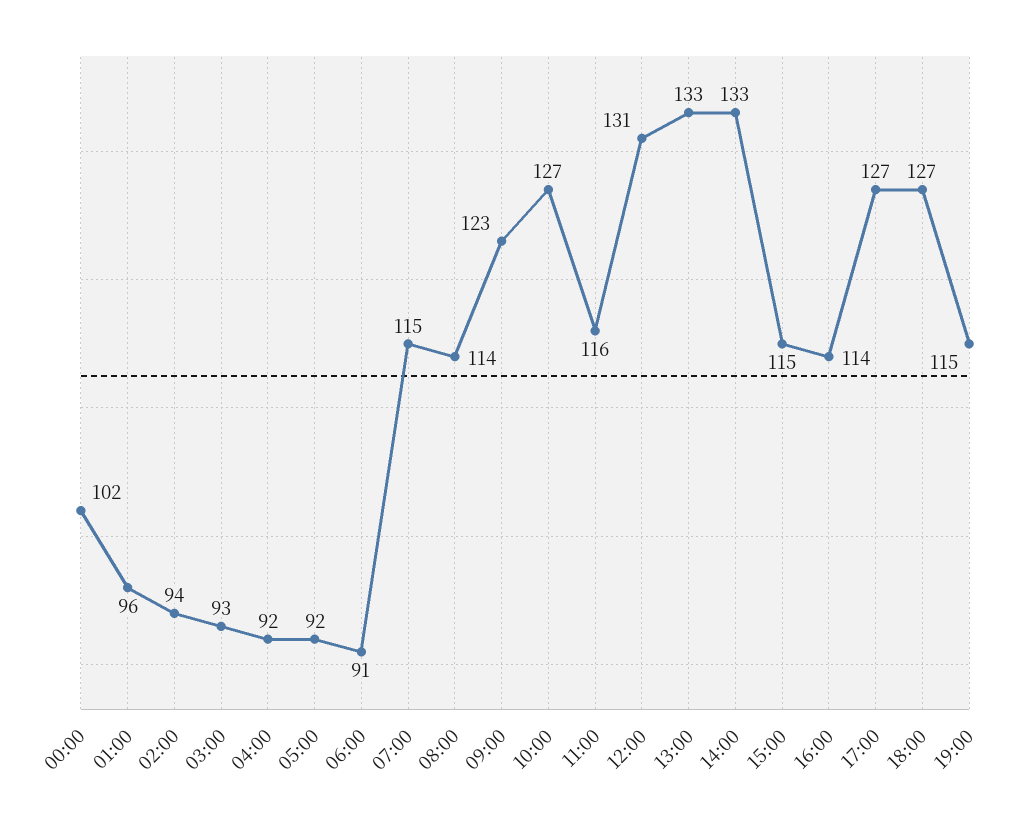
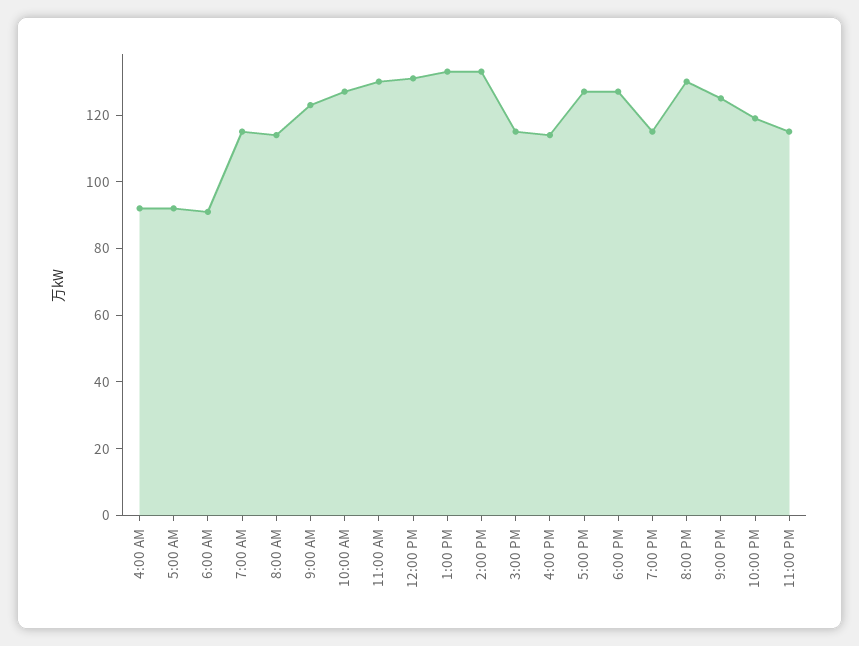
00:00: 102 -> none
01:00: 96 -> none
02:00: 94 -> none
03:00: 93 -> none
11:00: 116 -> 130
8:00 PM: none -> 130
9:00 PM: none -> 125
10:00 PM: none -> 120
11:00 PM: none -> 115

